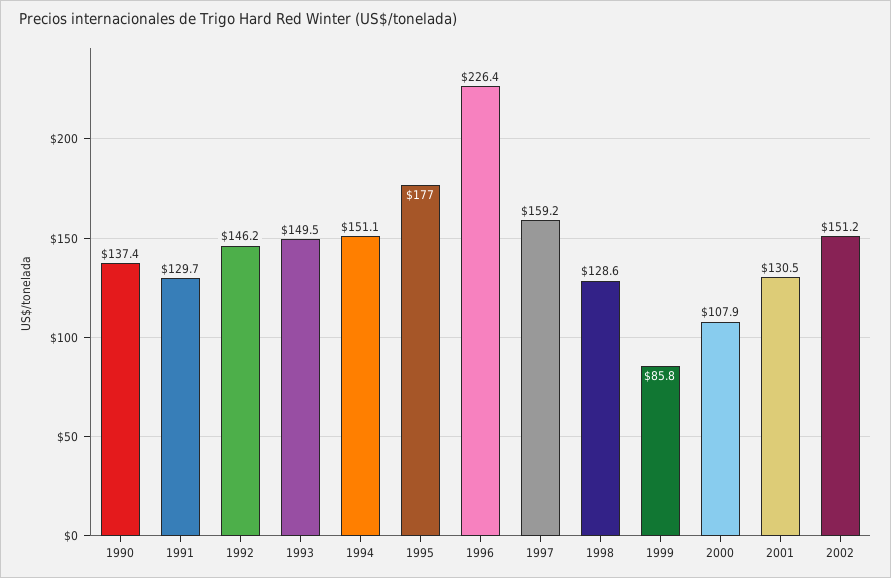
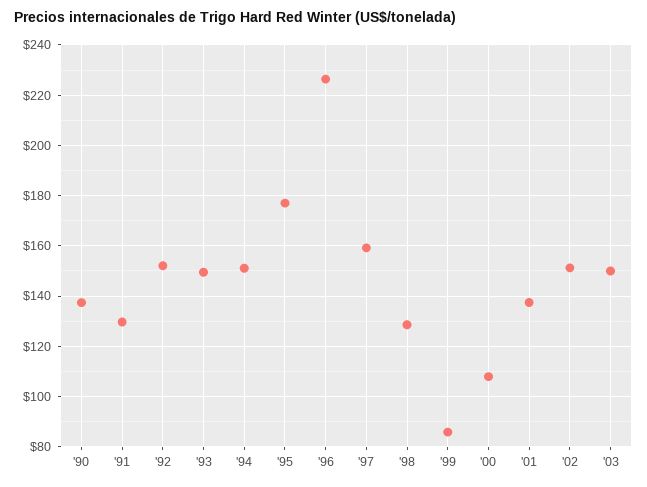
1992: 146.2 -> 152.5
2001: 130.5 -> 137.5
'03: none -> 150

